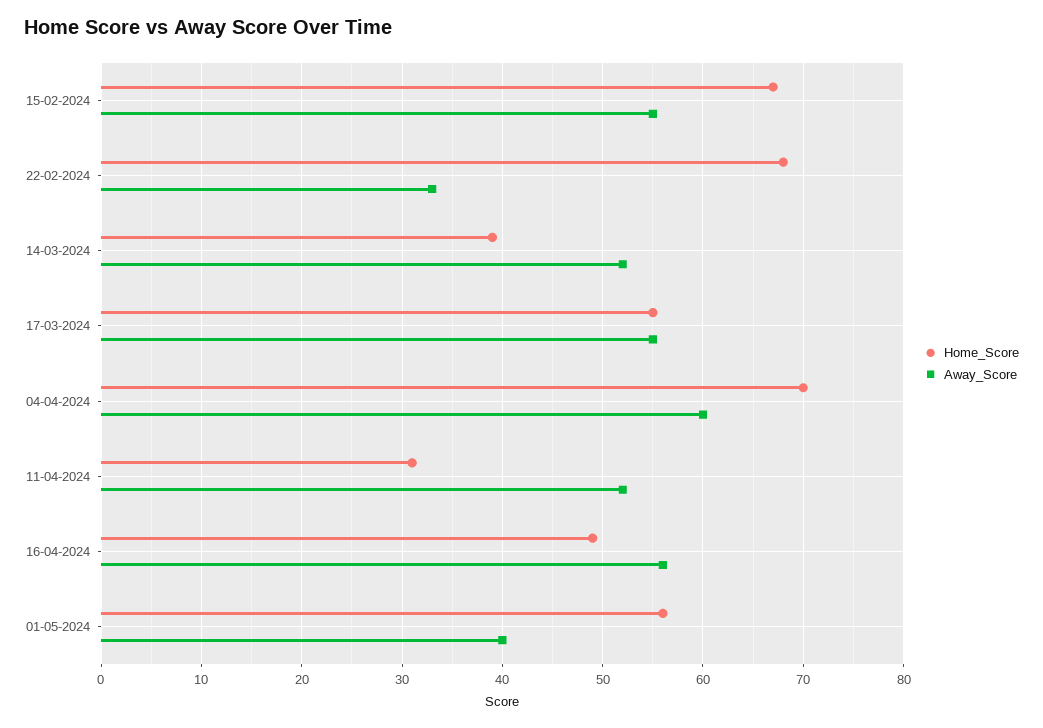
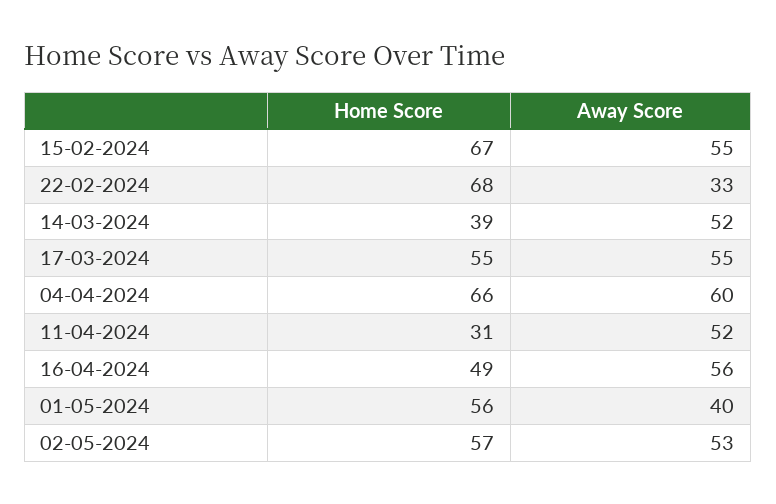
Home_Score, 04-04-2024: 70 -> 66
Home_Score, 02-05-2024: none -> 57
Away_Score, 02-05-2024: none -> 53

